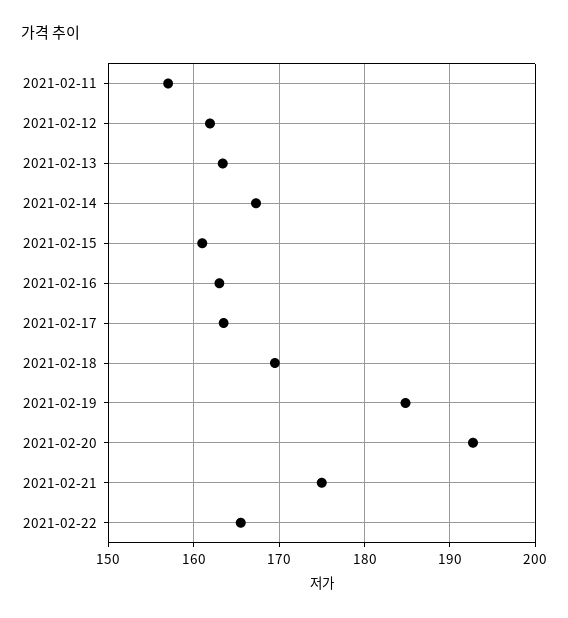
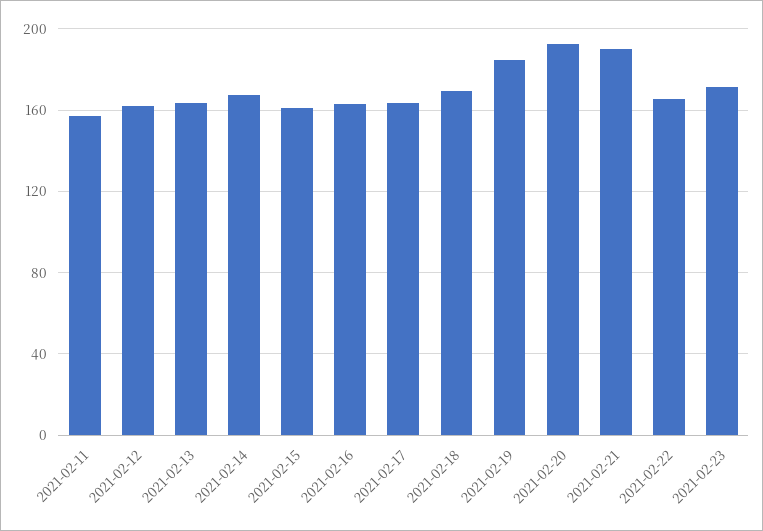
2021-02-21: 175 -> 190
2021-02-23: none -> 170

